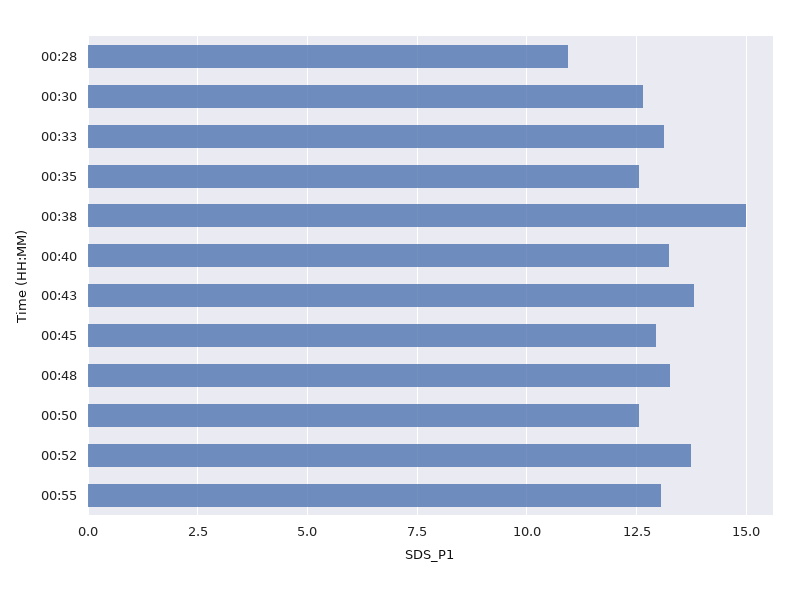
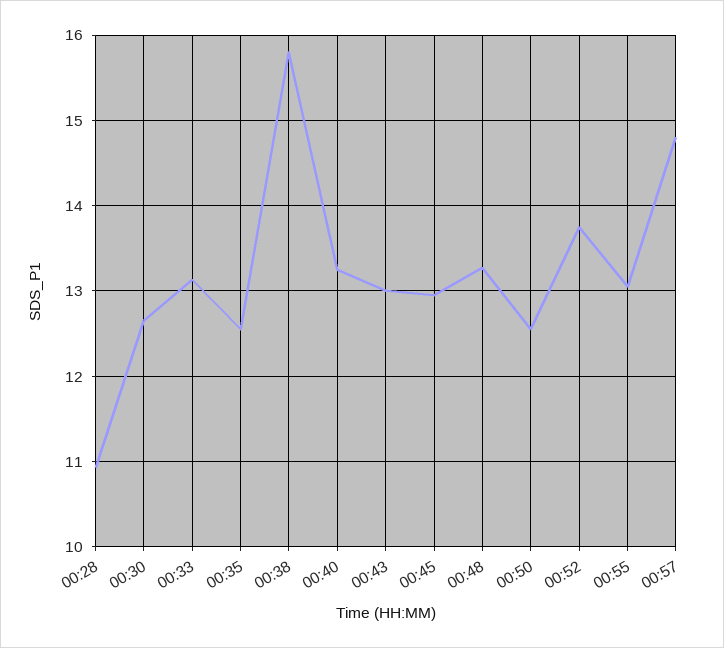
00:38: 15 -> 15.8
00:43: 13.75 -> 13
00:57: none -> 14.8

